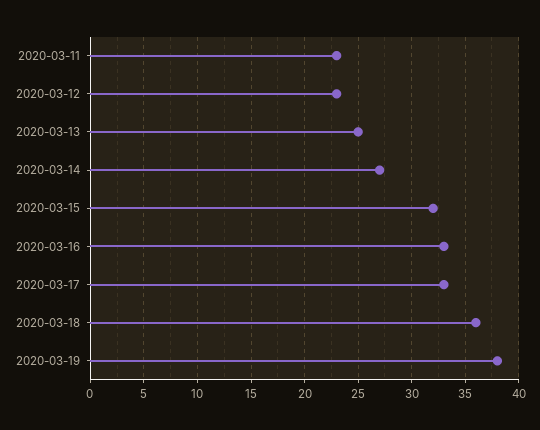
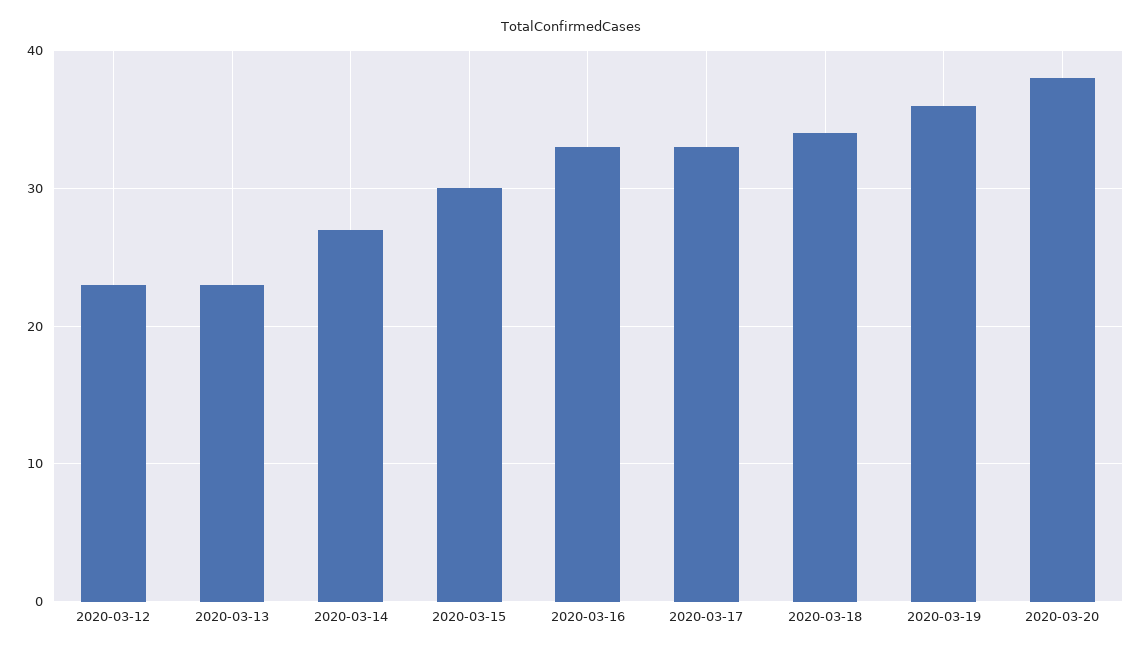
2020-03-11: 23 -> none
2020-03-13: 25 -> 23
2020-03-15: 32 -> 30
2020-03-18: 36 -> 34
2020-03-19: 38 -> 36
2020-03-20: none -> 38

